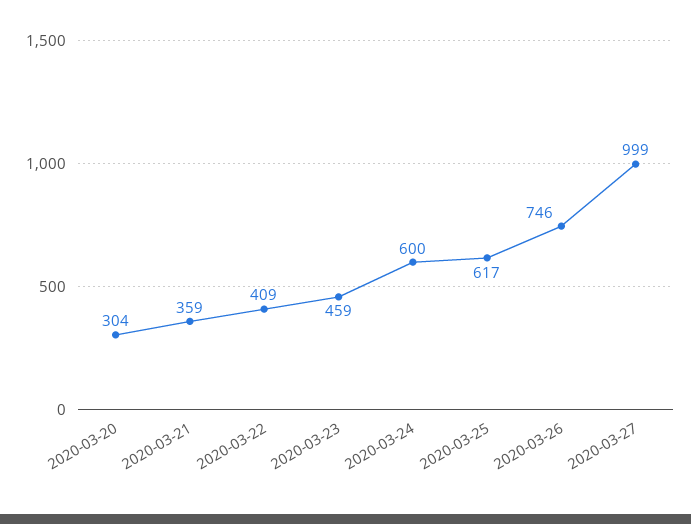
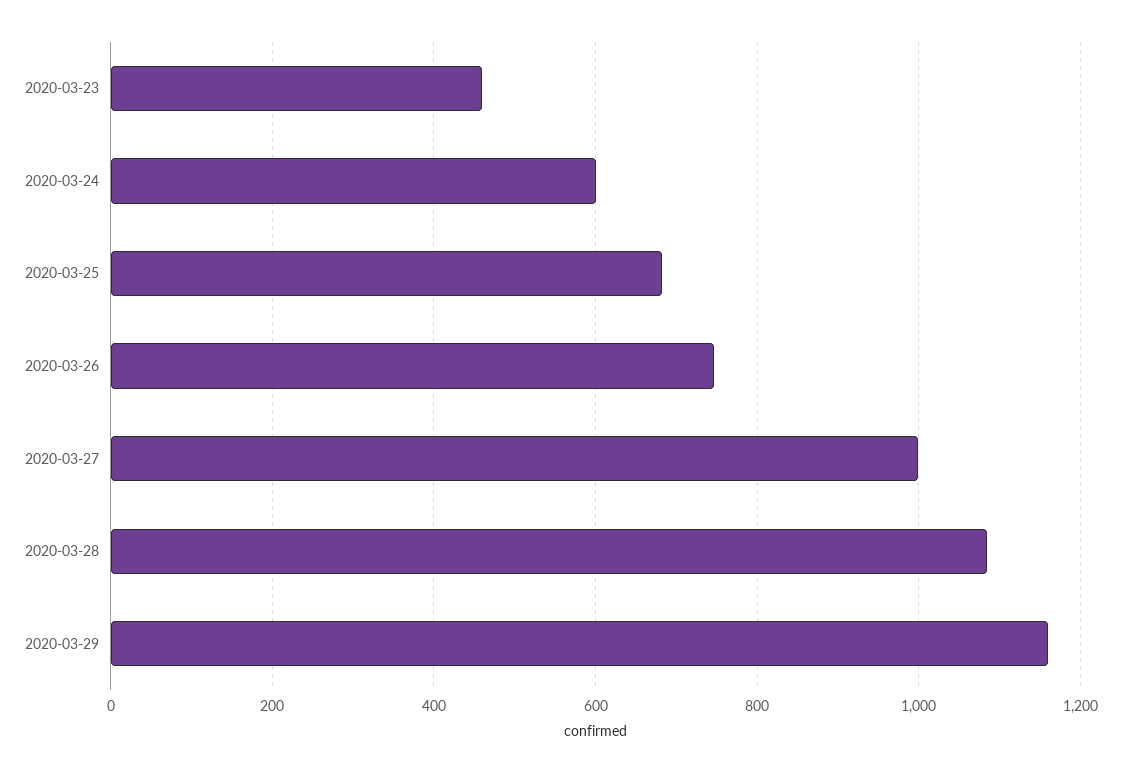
2020-03-20: 304 -> none
2020-03-21: 359 -> none
2020-03-22: 409 -> none
2020-03-25: 617 -> 680
2020-03-28: none -> 1080
2020-03-29: none -> 1160

